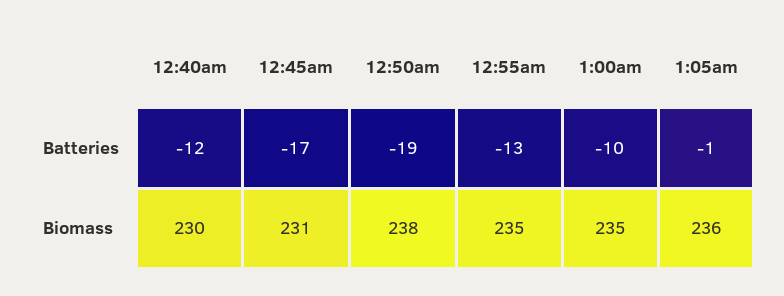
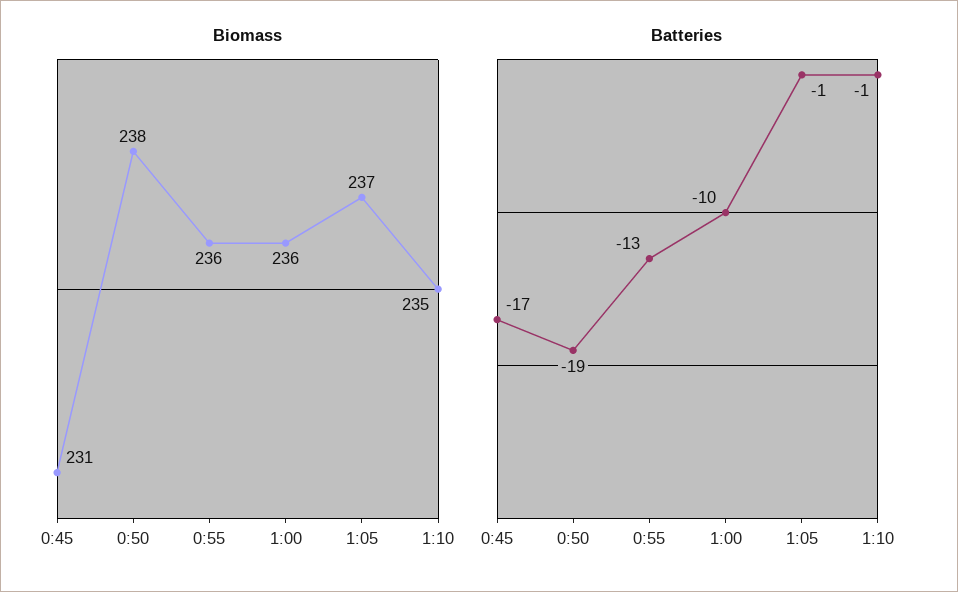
Batteries, 12:40am: -12 -> none
Biomass, 12:40am: 230 -> none
Biomass, 12:55am: 235 -> 236
Biomass, 1:00am: 235 -> 236
Biomass, 1:05am: 236 -> 237
Biomass, 1:10: none -> 235
Batteries, 1:10: none -> -1

